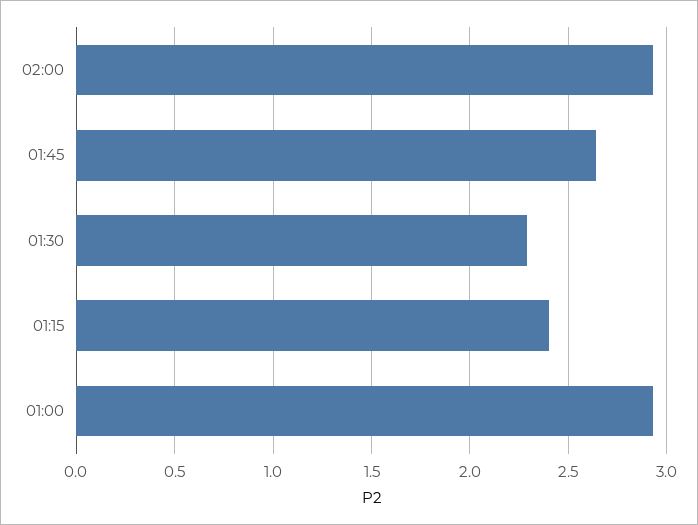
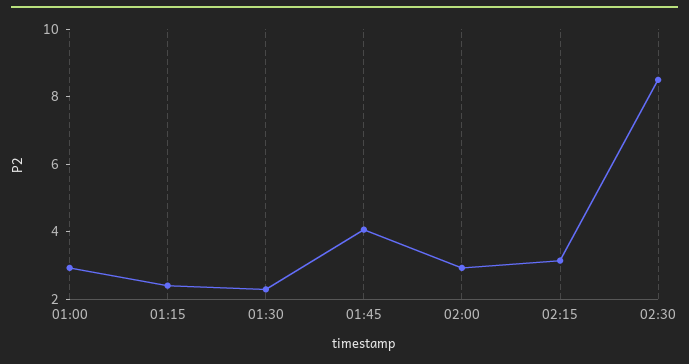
01:45: 2.65 -> 4
02:15: none -> 3
02:30: none -> 8.5

